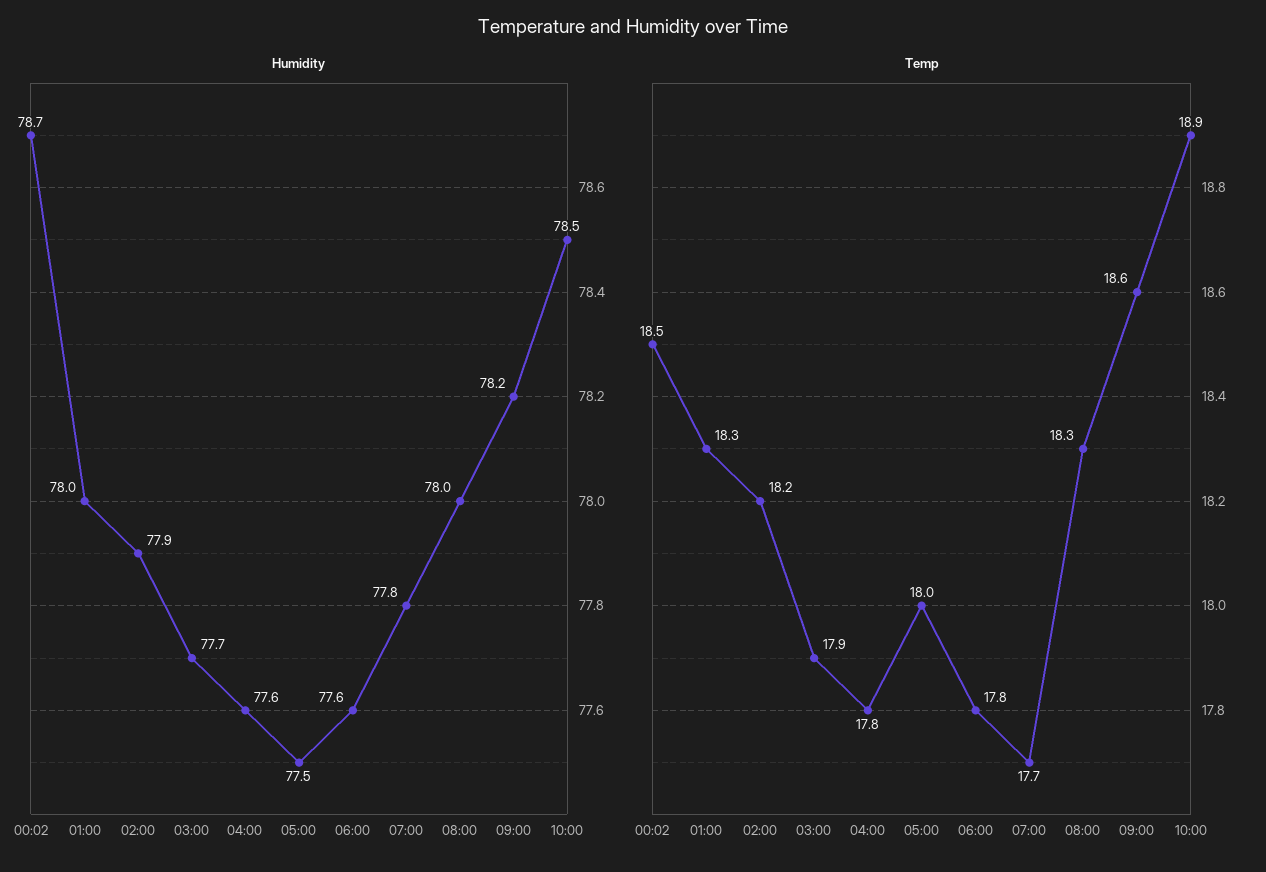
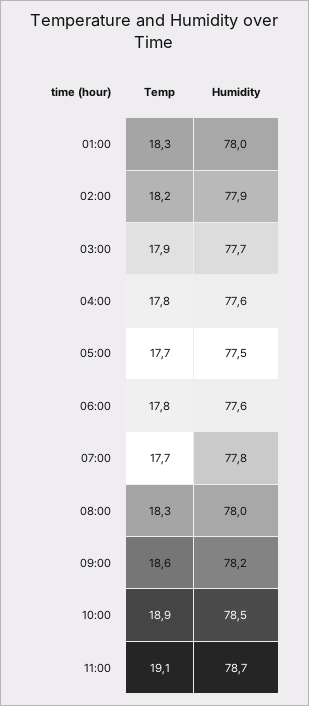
Humidity, 00:02: 78.7 -> none
Temp, 00:02: 18.5 -> none
Temp, 05:00: 18 -> 17.7
Temp, 11:00: none -> 19.1
Humidity, 11:00: none -> 78.7

